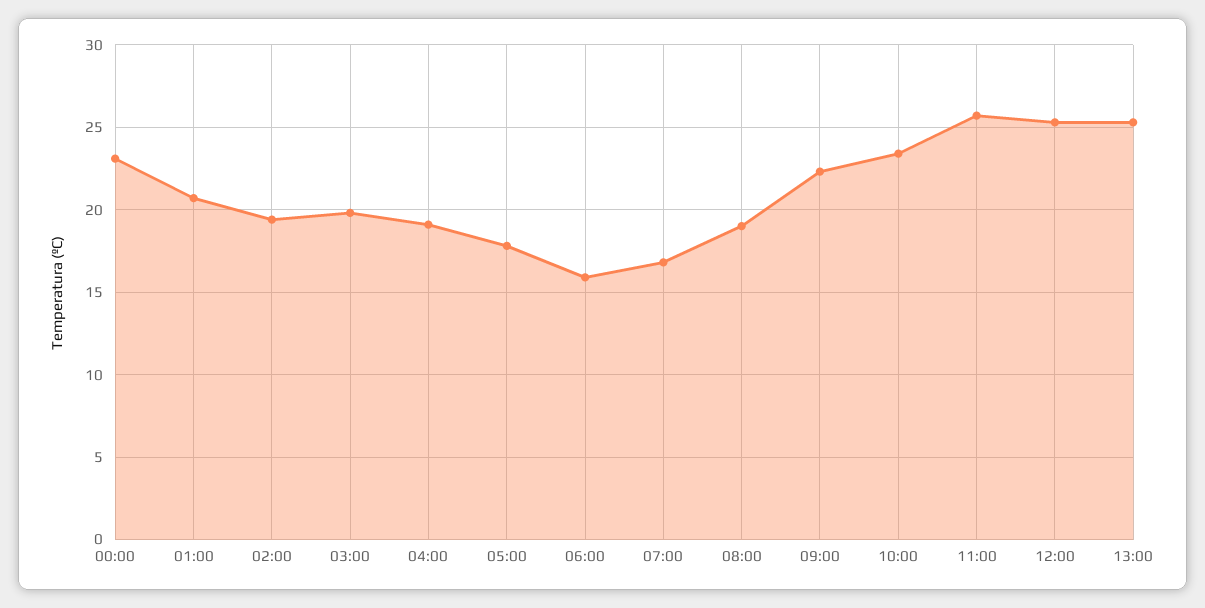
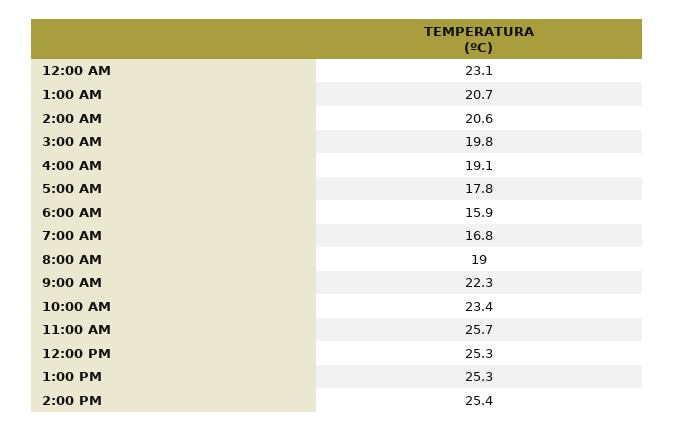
02:00: 19.5 -> 20.6
2:00 PM: none -> 25.4

